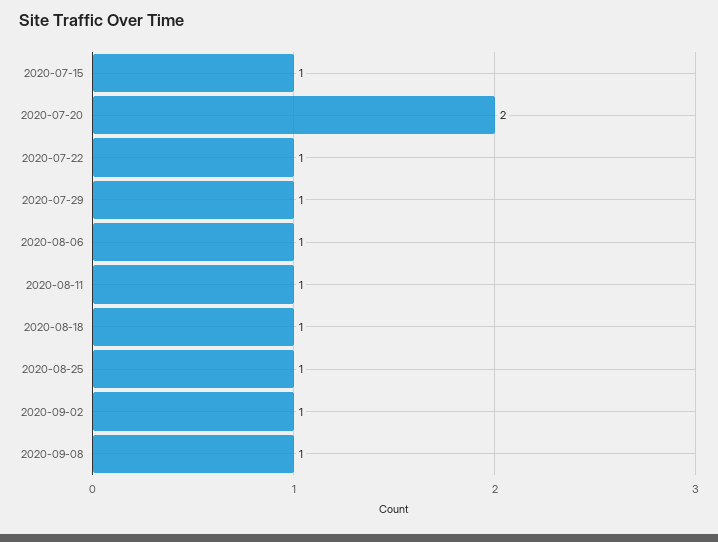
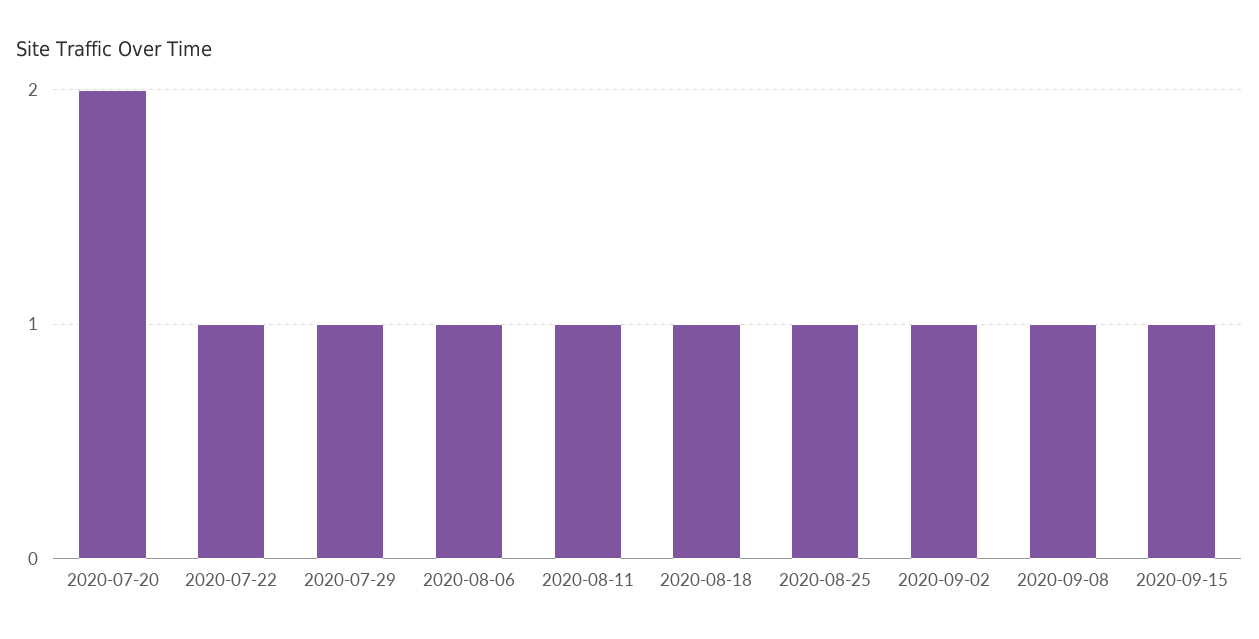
2020-07-15: 1 -> none
2020-09-15: none -> 1

